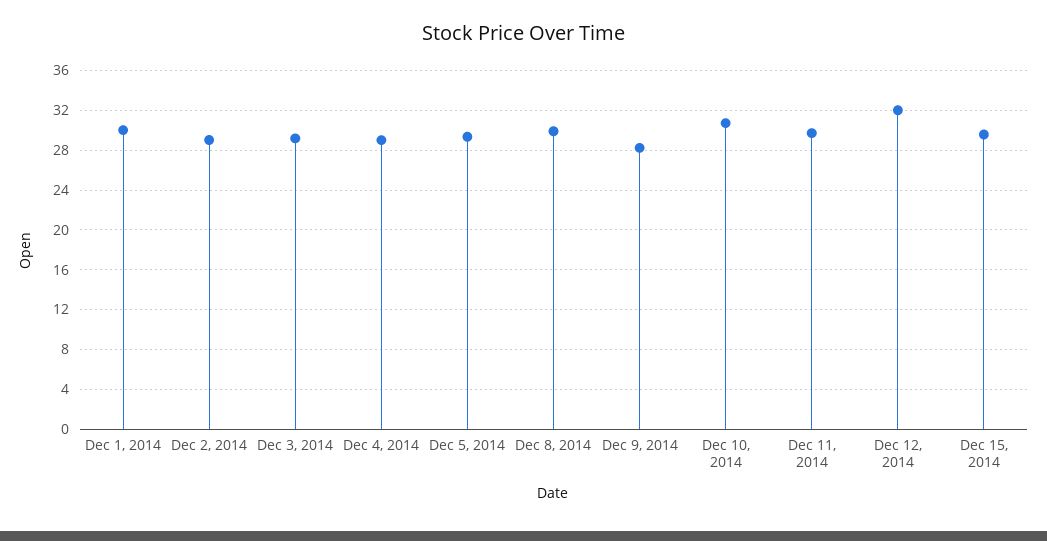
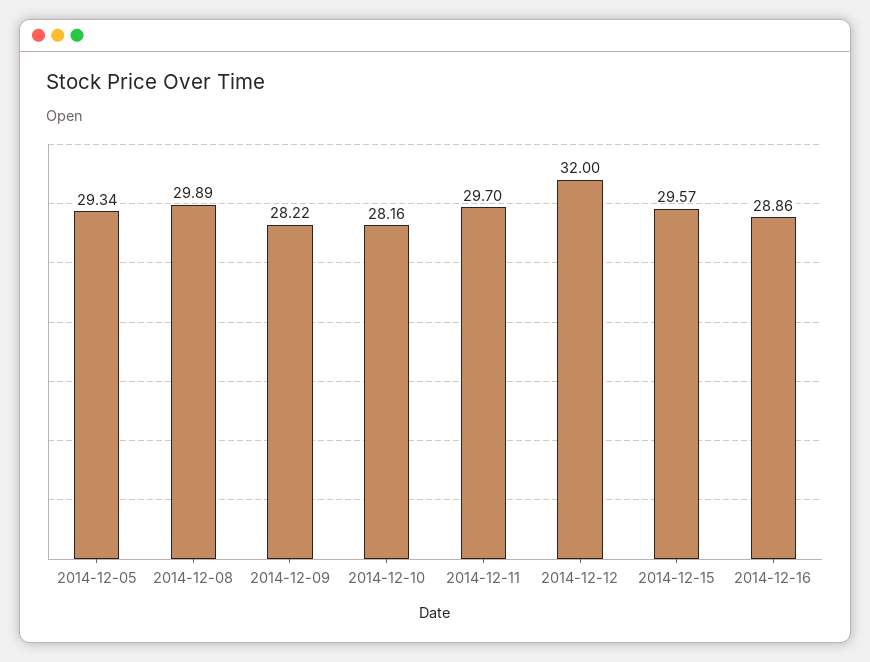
Dec 1, 2014: 30 -> none
Dec 2, 2014: 29 -> none
Dec 3, 2014: 29 -> none
Dec 4, 2014: 29 -> none
Dec 10, 2014: 31 -> 28.16
2014-12-16: none -> 28.86

